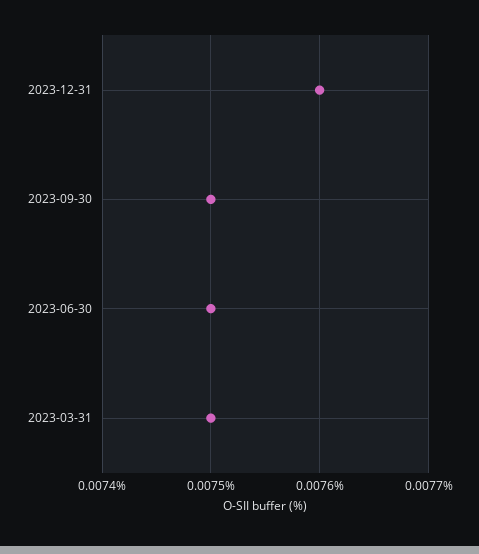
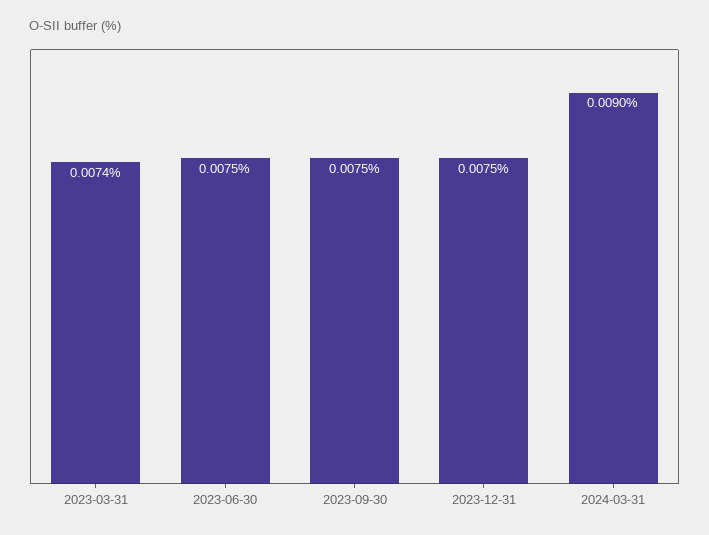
2023-12-31: 0.0076 -> 0.0075
2023-03-31: 0.0075 -> 0.0074
2024-03-31: none -> 0.009

